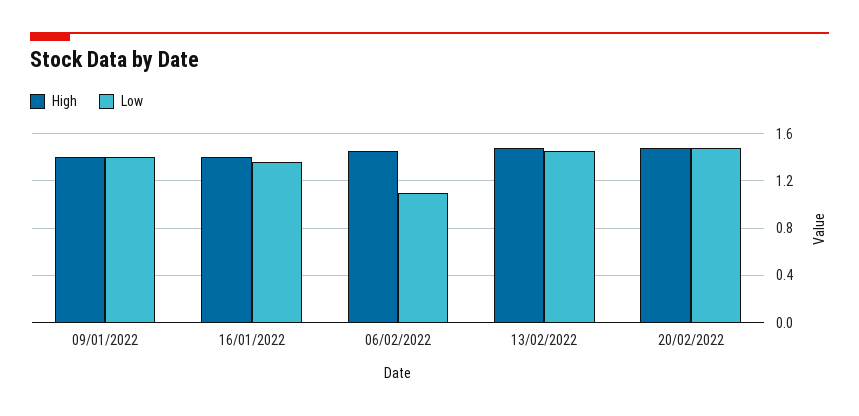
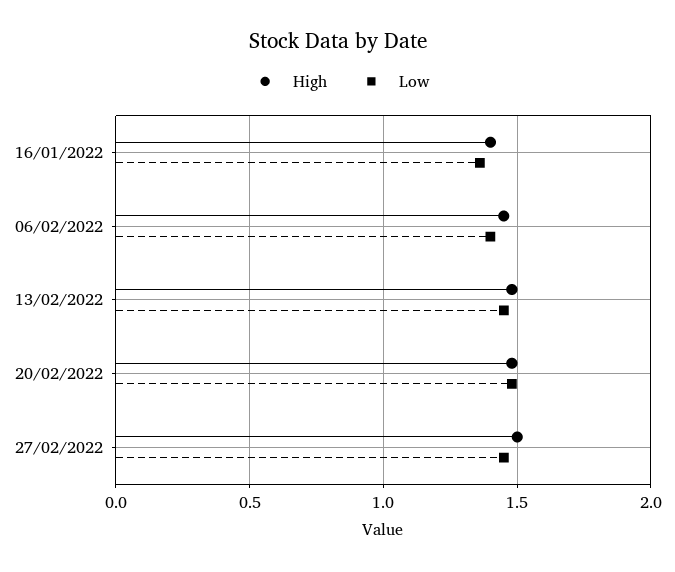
High, 09/01/2022: 1.4 -> none
Low, 09/01/2022: 1.4 -> none
Low, 06/02/2022: 1.1 -> 1.4
High, 27/02/2022: none -> 1.5
Low, 27/02/2022: none -> 1.45

